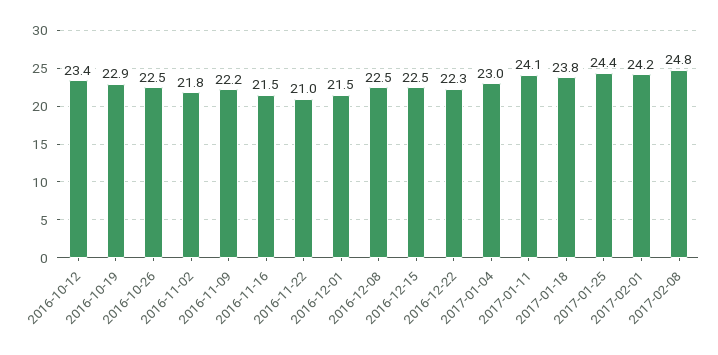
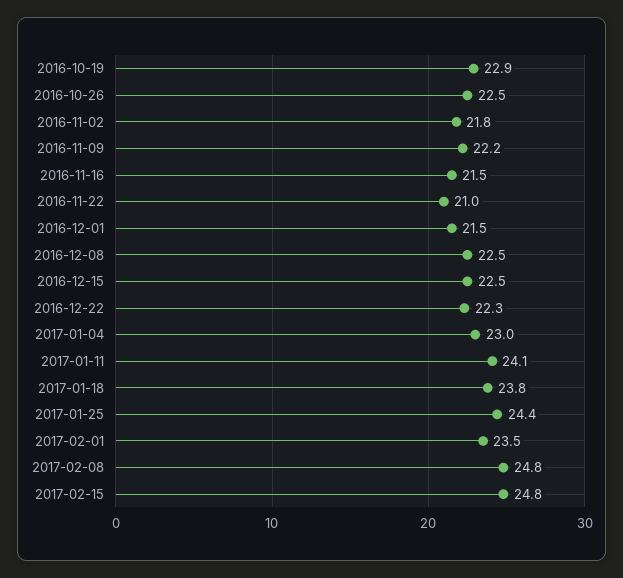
2016-10-12: 23.4 -> none
2017-02-01: 24.2 -> 23.5
2017-02-15: none -> 24.8

